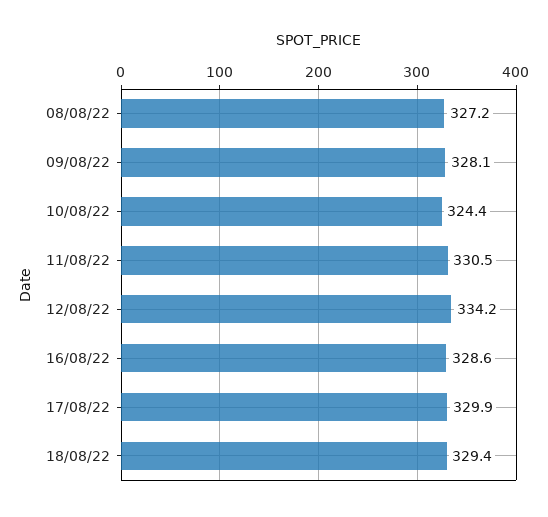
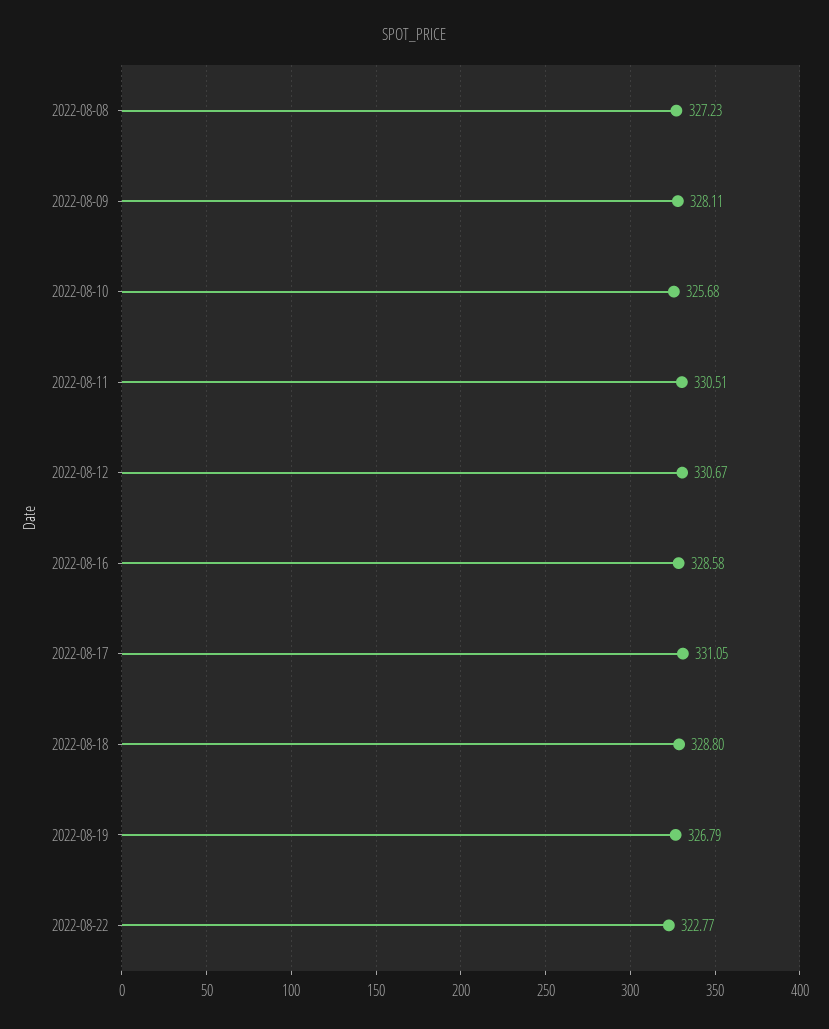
10/08/22: 324.4 -> 325.68
12/08/22: 334.2 -> 330.67
17/08/22: 329.9 -> 331.05
18/08/22: 329.4 -> 328.8
2022-08-19: none -> 326.79
2022-08-22: none -> 322.77

